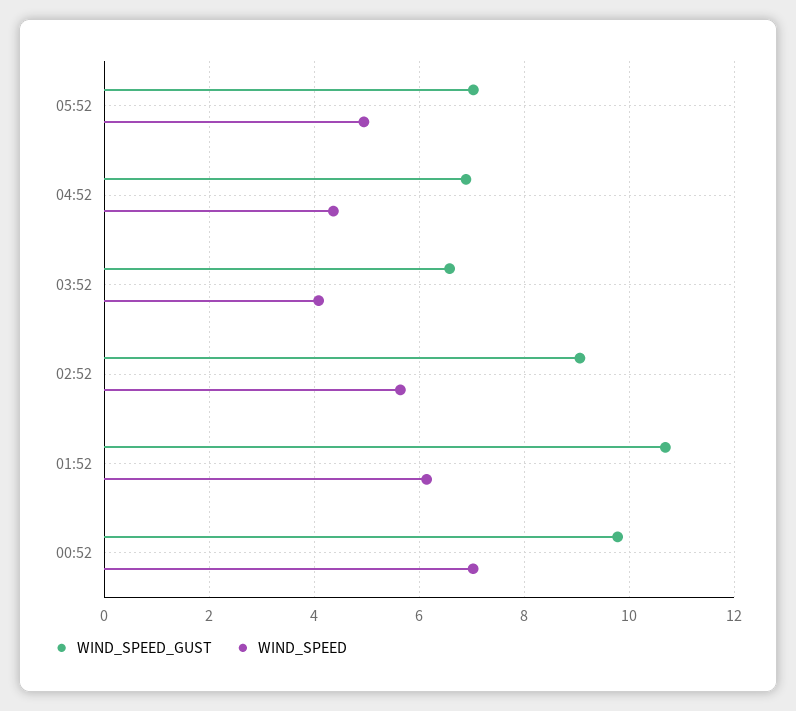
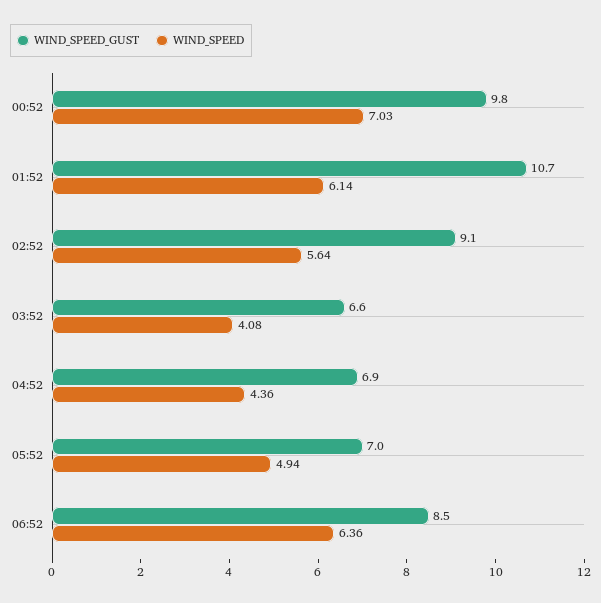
WIND_SPEED_GUST, 06:52: none -> 8.5
WIND_SPEED, 06:52: none -> 6.36

